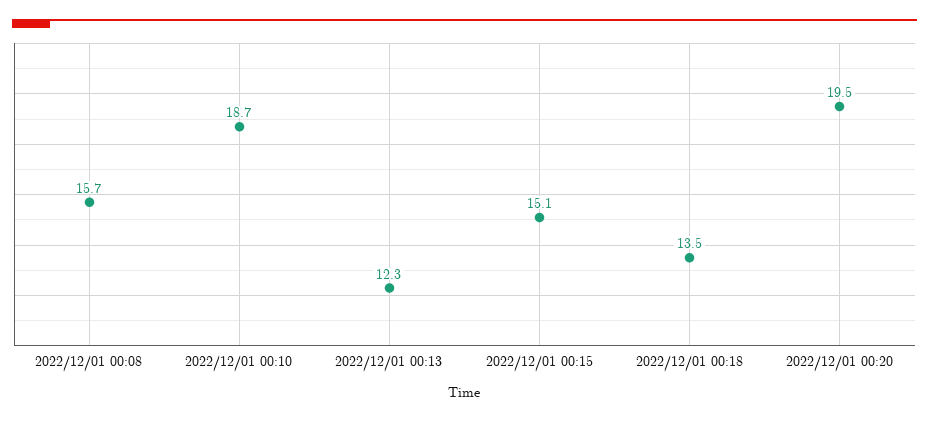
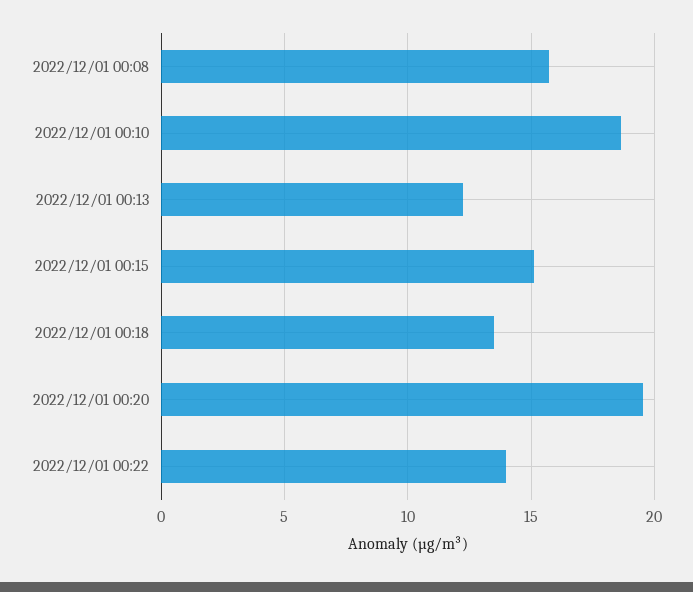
2022/12/01 00:22: none -> 14

